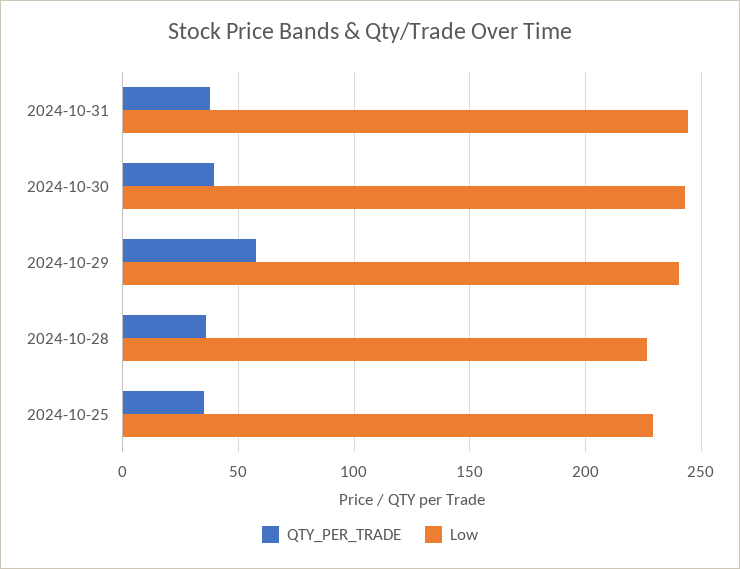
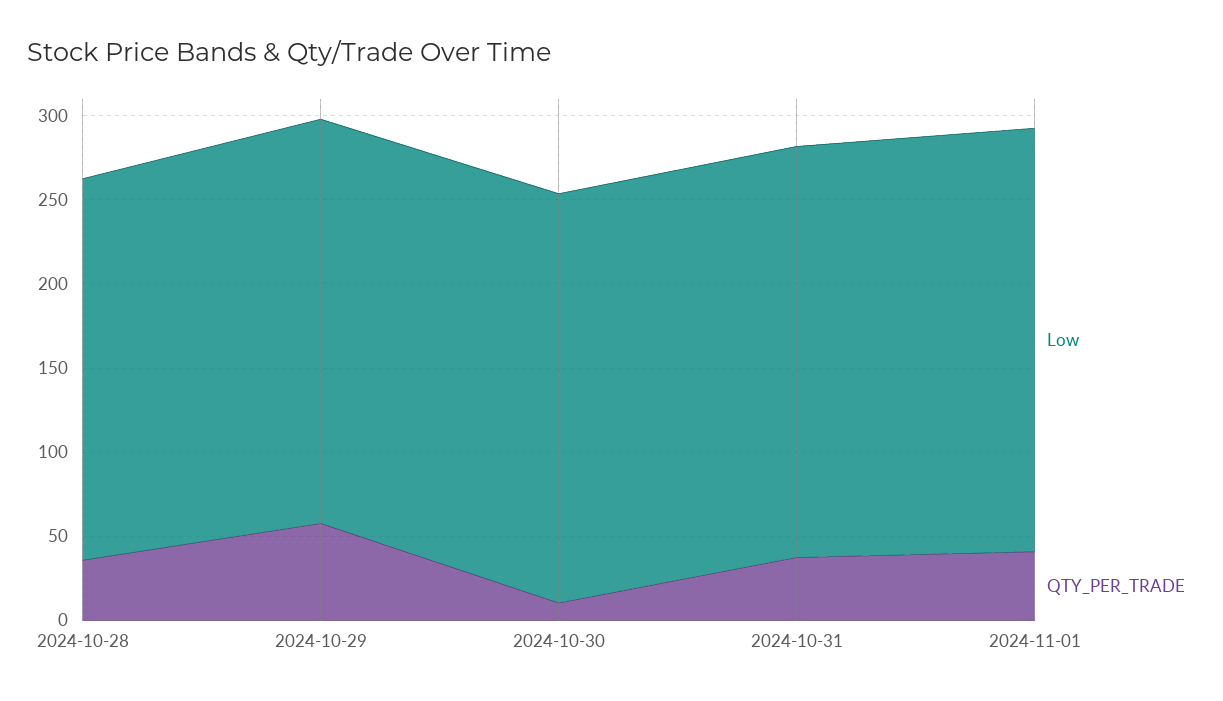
QTY_PER_TRADE, 2024-10-30: 40 -> 10
QTY_PER_TRADE, 2024-10-25: 35 -> none
Low, 2024-10-25: 230 -> none
Low, 2024-11-01: none -> 250
QTY_PER_TRADE, 2024-11-01: none -> 40

